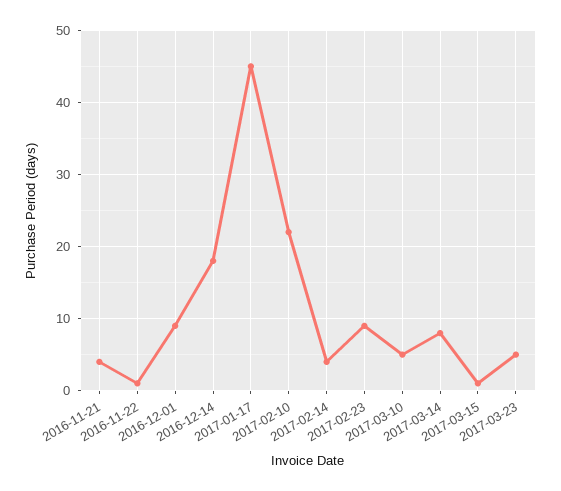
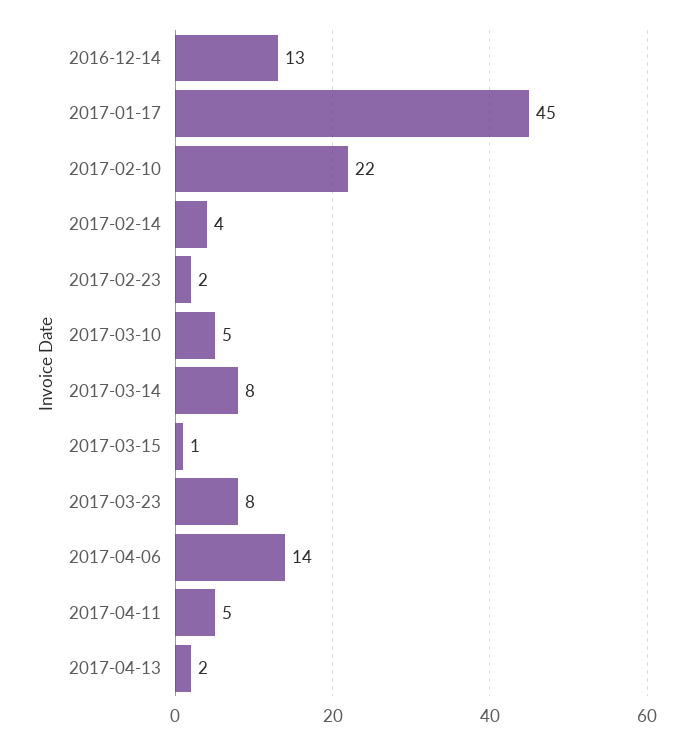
2016-11-21: 4 -> none
2016-11-22: 1 -> none
2016-12-01: 9 -> none
2016-12-14: 18 -> 13
2017-02-23: 9 -> 2
2017-03-23: 5 -> 8
2017-04-06: none -> 14
2017-04-11: none -> 5
2017-04-13: none -> 2

